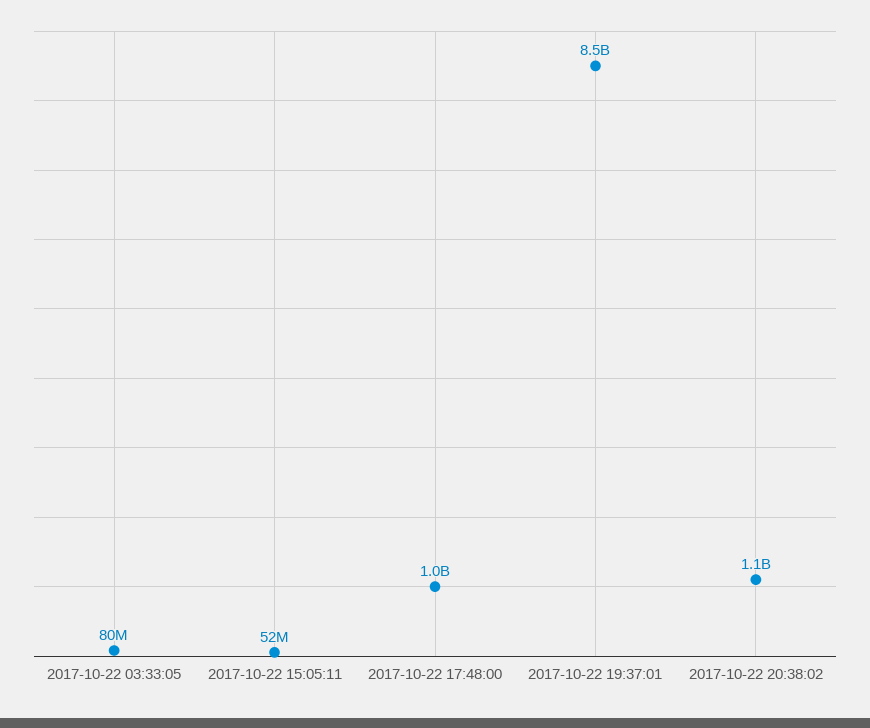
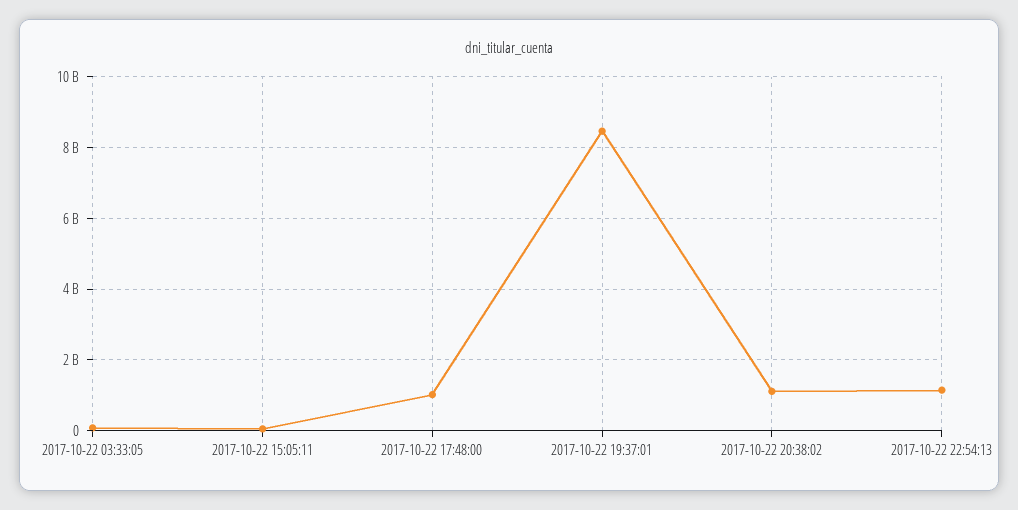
2017-10-22 22:54:13: none -> 1200000000

